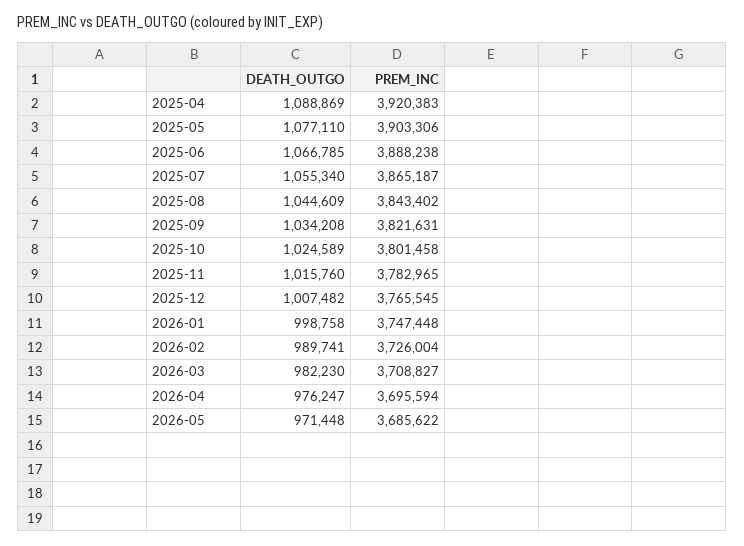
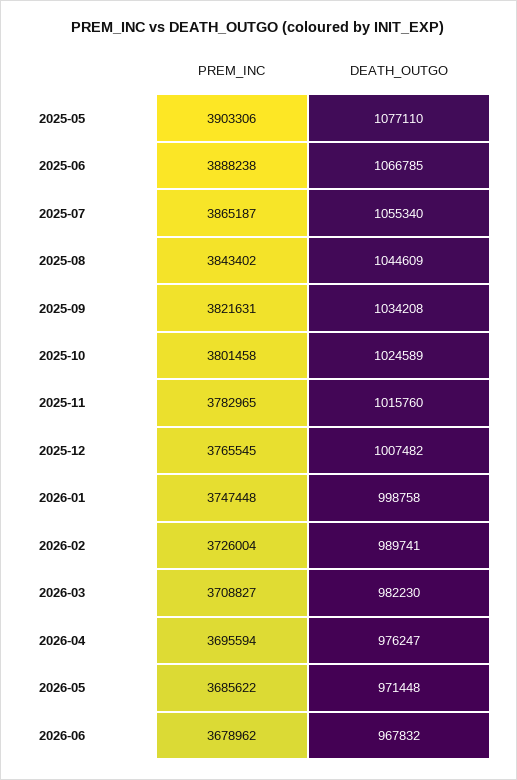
DEATH_OUTGO, 2025-04: 1088869 -> none
PREM_INC, 2025-04: 3920383 -> none
PREM_INC, 2026-06: none -> 3678962
DEATH_OUTGO, 2026-06: none -> 967832

